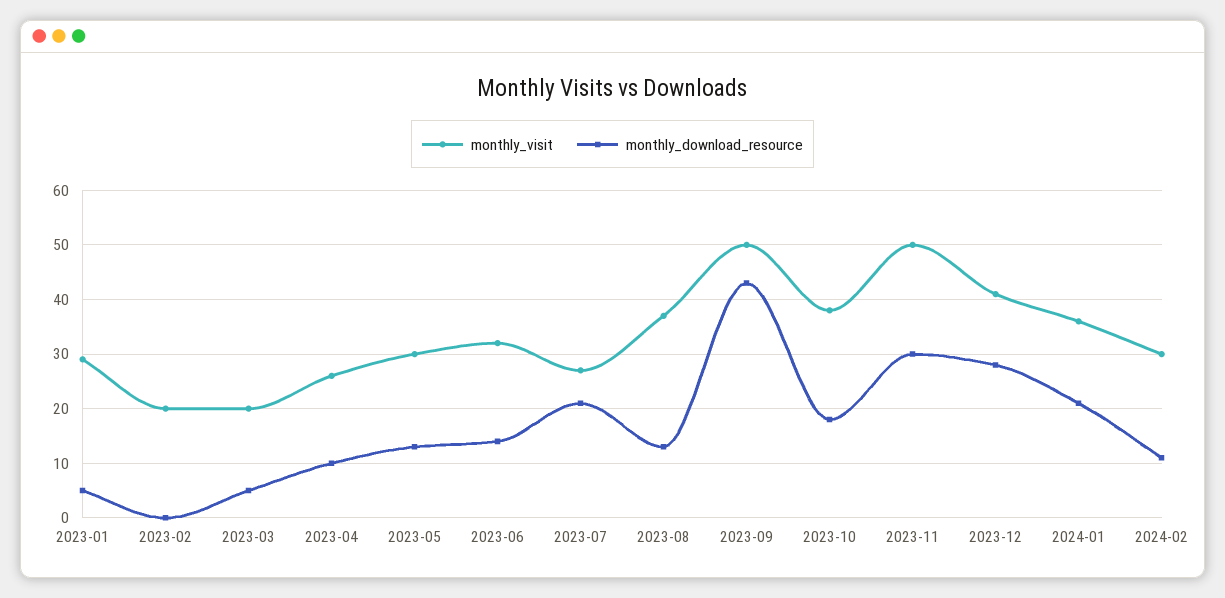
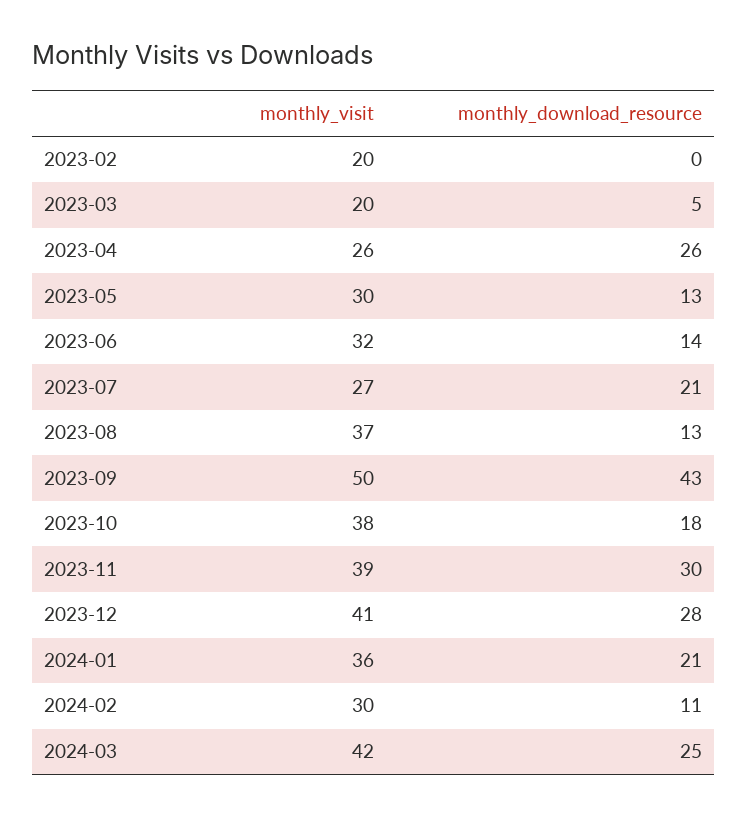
monthly_visit, 2023-01: 30 -> none
monthly_download_resource, 2023-01: 5 -> none
monthly_download_resource, 2023-04: 10 -> 26
monthly_visit, 2023-11: 50 -> 39
monthly_visit, 2024-03: none -> 42
monthly_download_resource, 2024-03: none -> 25

